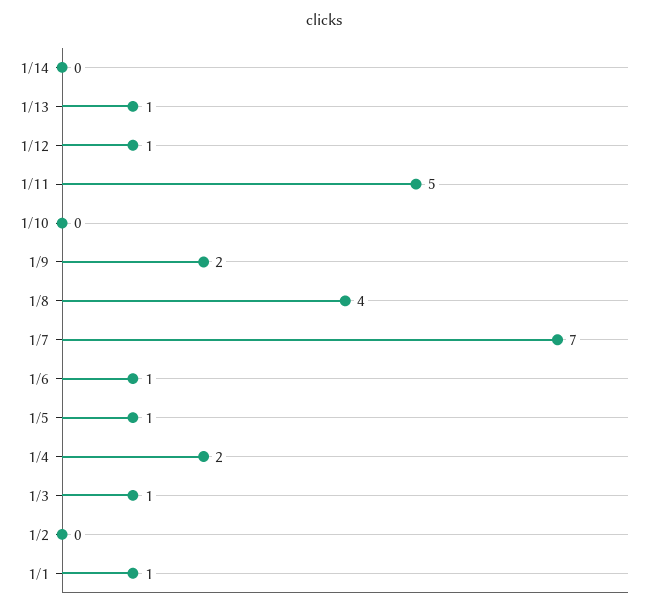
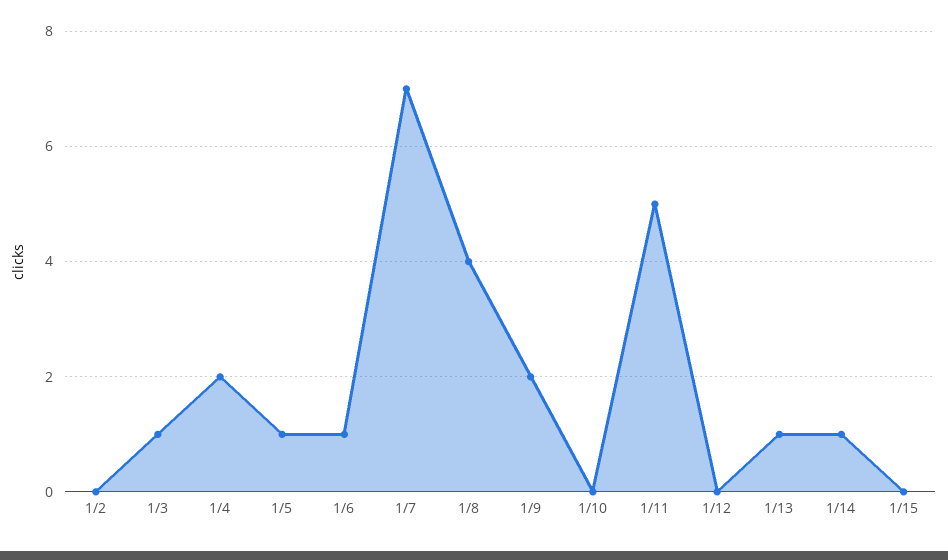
1/14: 0 -> 1
1/12: 1 -> 0
1/1: 1 -> none
1/15: none -> 0

